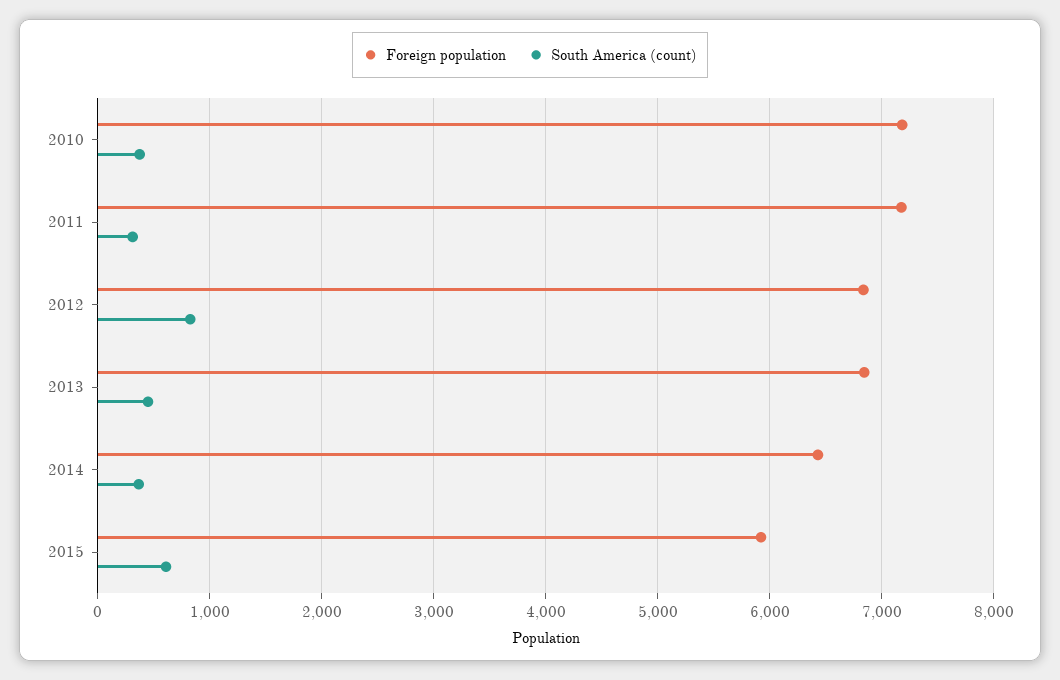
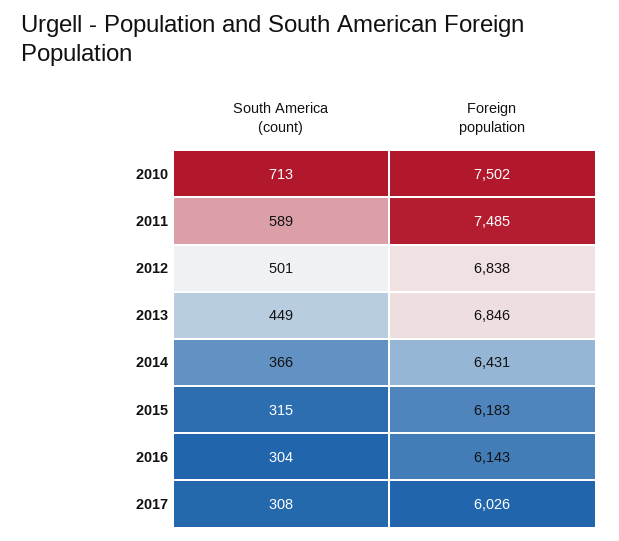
Foreign population, 2010: 7200 -> 7502
South America (count), 2010: 400 -> 713
Foreign population, 2011: 7200 -> 7485
South America (count), 2011: 300 -> 589
South America (count), 2012: 800 -> 501
Foreign population, 2015: 5900 -> 6183
South America (count), 2015: 600 -> 315
South America (count), 2016: none -> 304
Foreign population, 2016: none -> 6143
South America (count), 2017: none -> 308
Foreign population, 2017: none -> 6026

